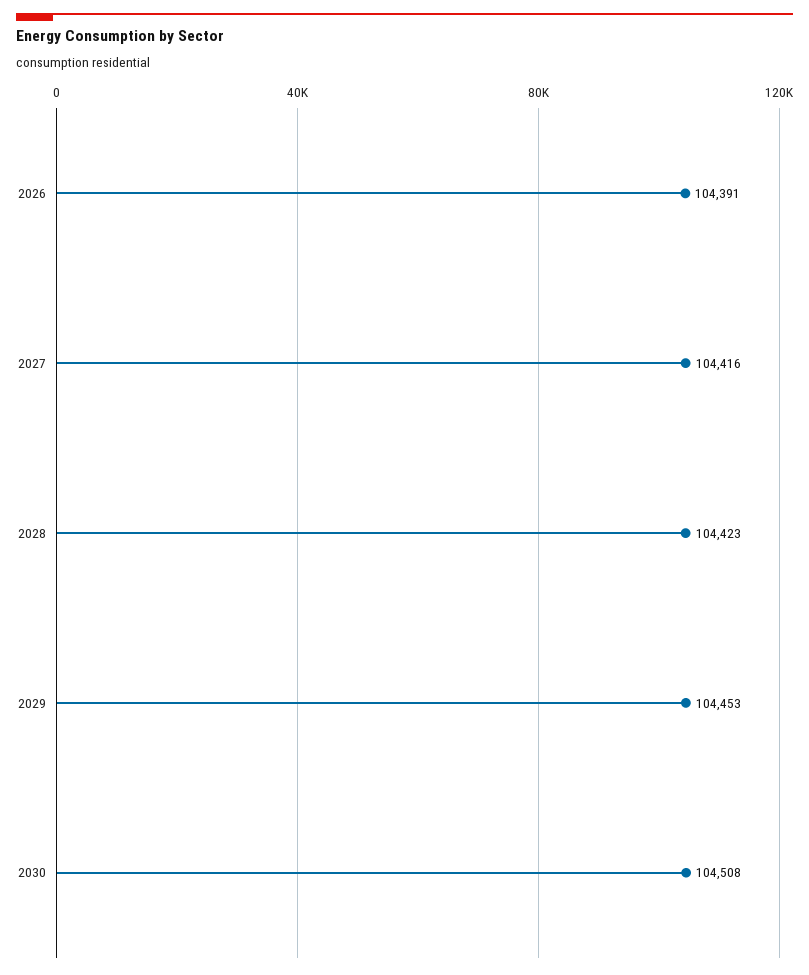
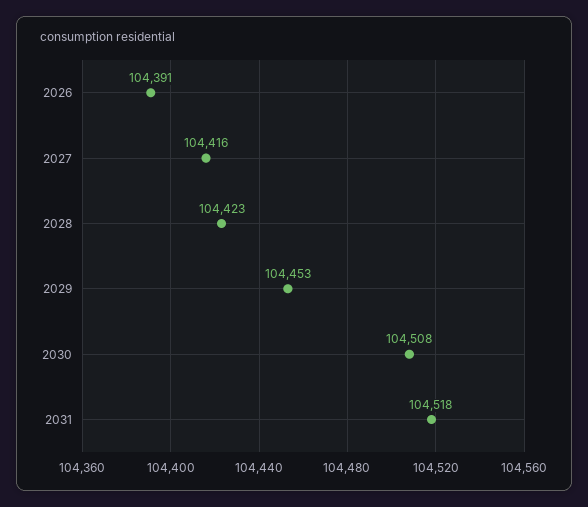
2031: none -> 104518

